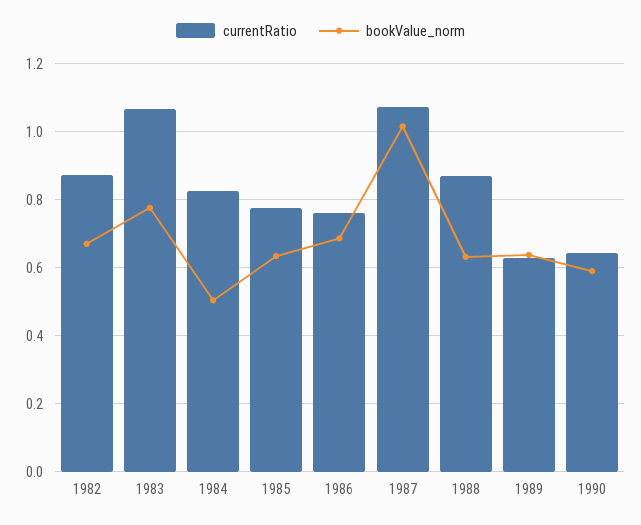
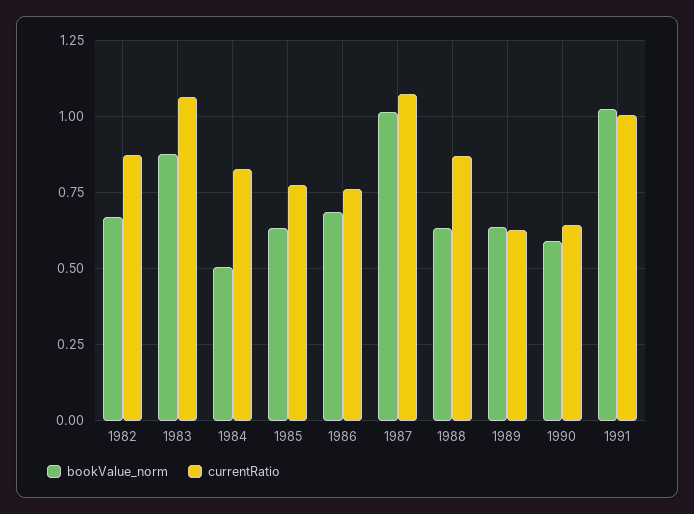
bookValue_norm, 1983: 0.78 -> 0.875
bookValue_norm, 1991: none -> 1.025
currentRatio, 1991: none -> 1

